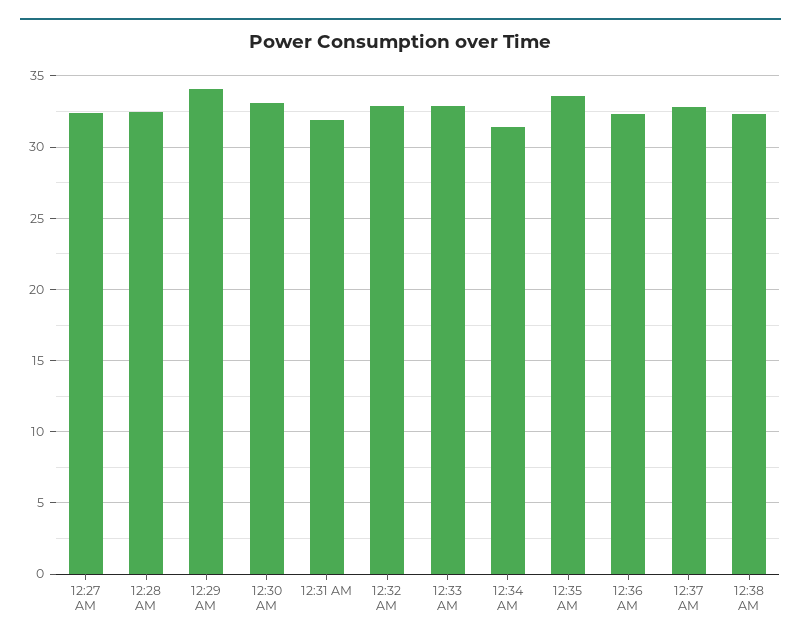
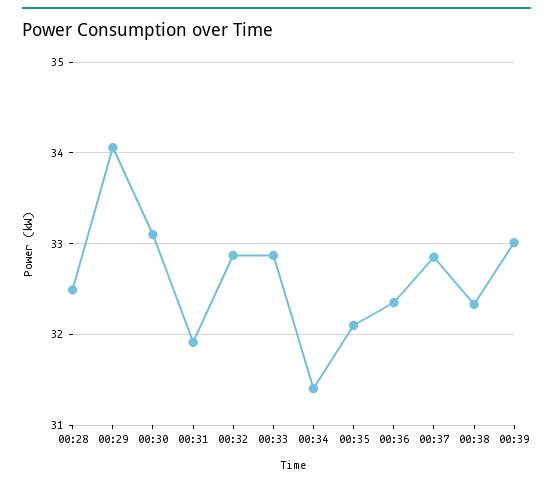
12:27 AM: 32.5 -> none
12:35 AM: 33.5 -> 32.1
00:39: none -> 33

